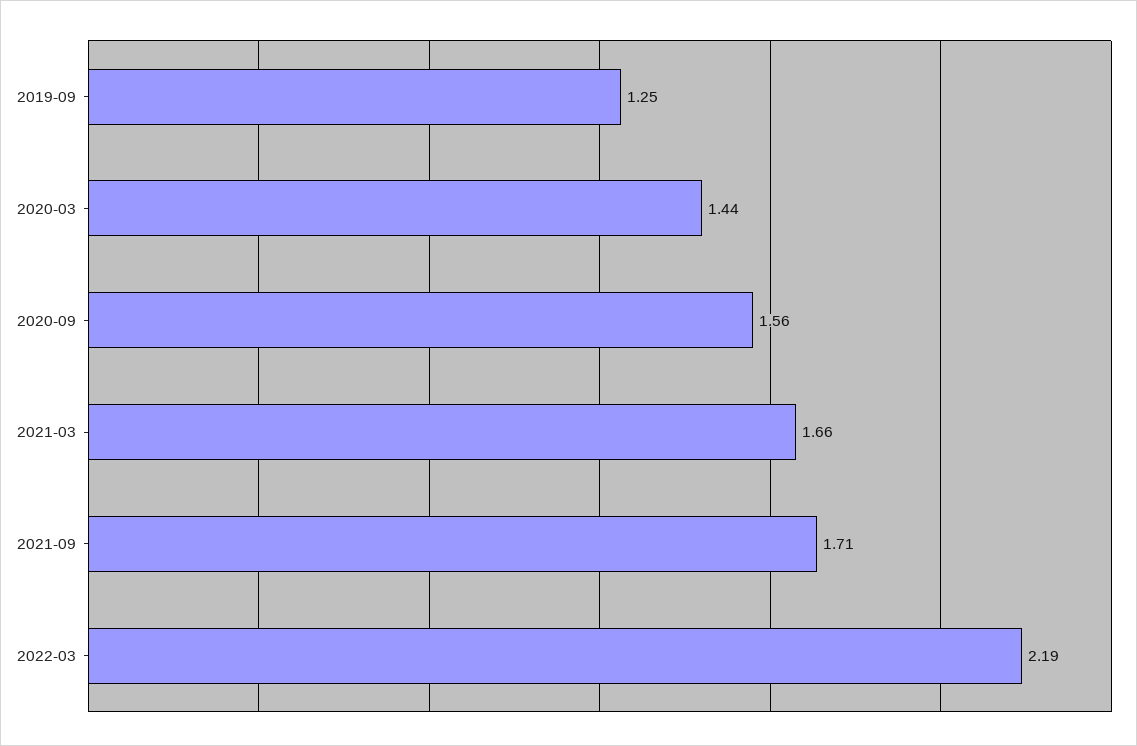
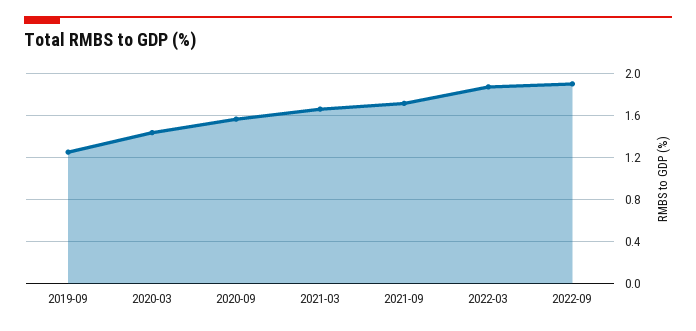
2022-03: 2.19 -> 1.9
2022-09: none -> 1.9

